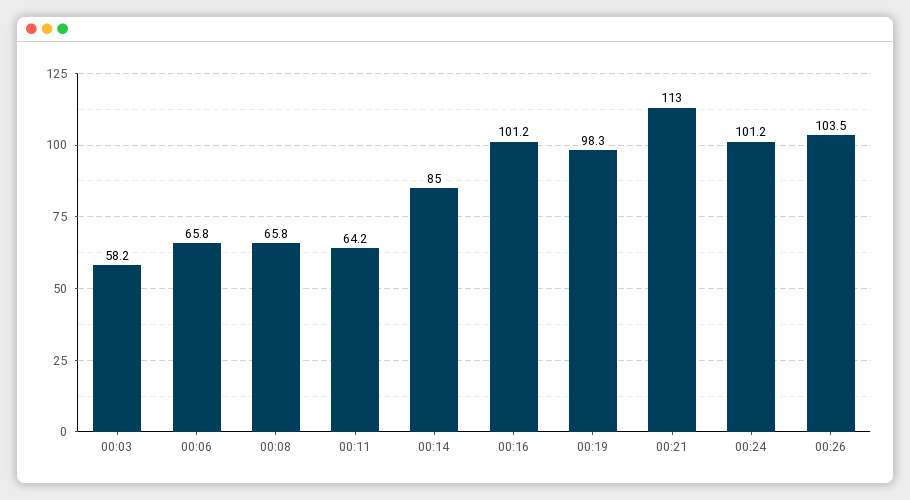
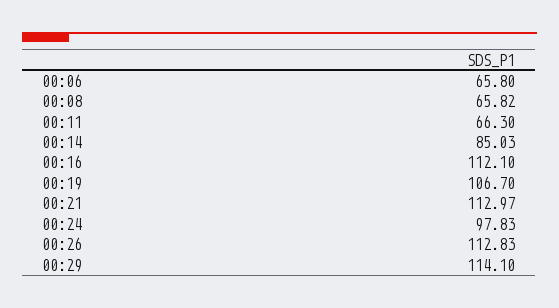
00:03: 58.2 -> none
00:11: 64.2 -> 66.3
00:16: 101.2 -> 112.1
00:19: 98.3 -> 106.7
00:24: 101.2 -> 97.83
00:26: 103.5 -> 112.83
00:29: none -> 114.1

